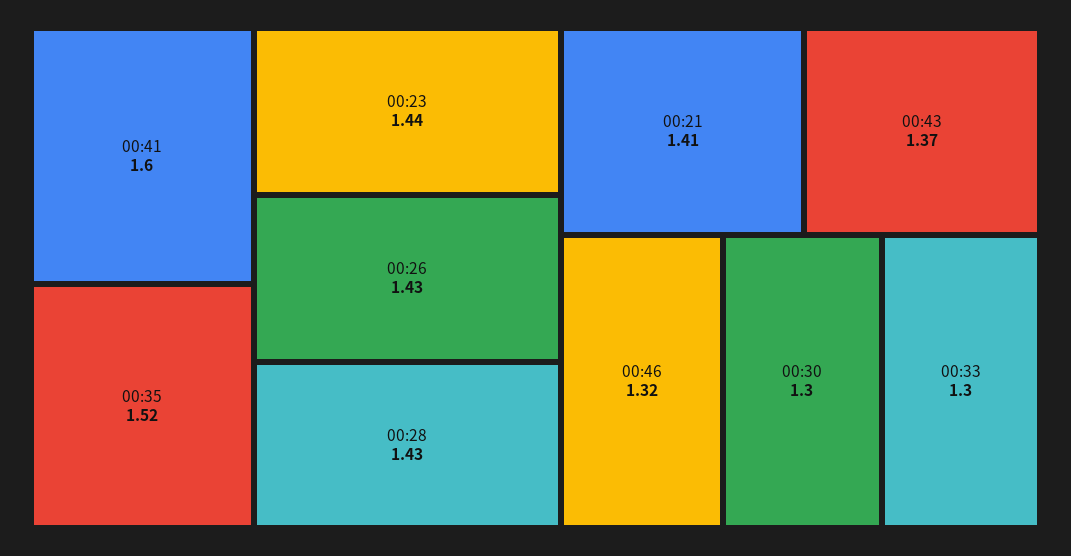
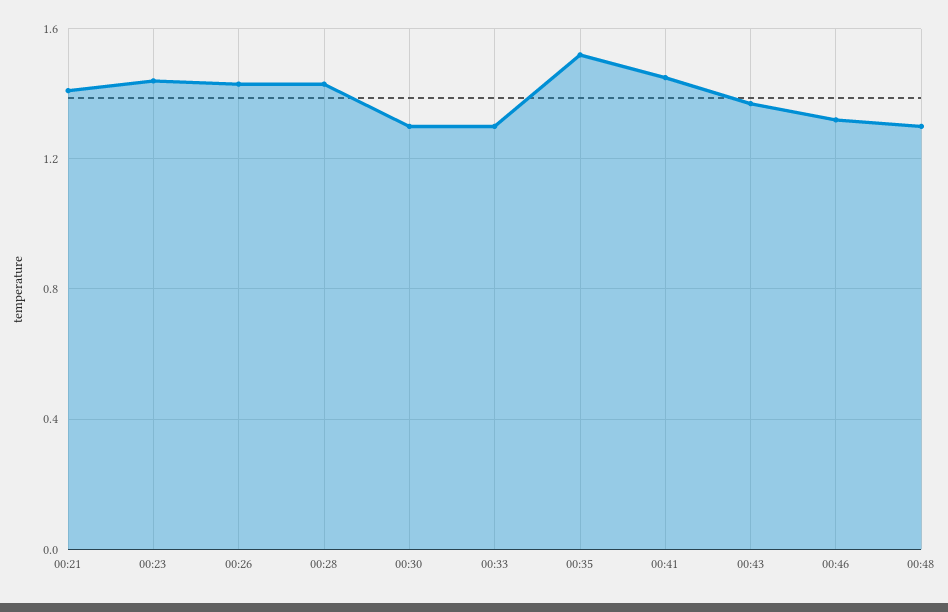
00:41: 1.6 -> 1.45
00:48: none -> 1.3

